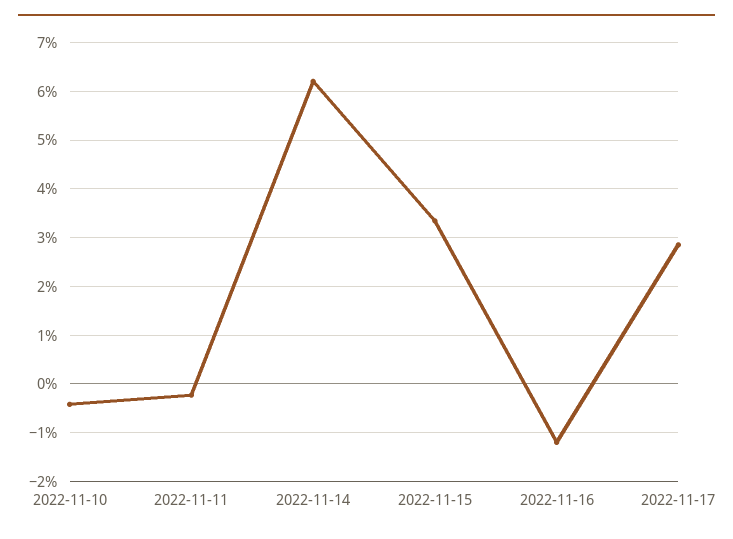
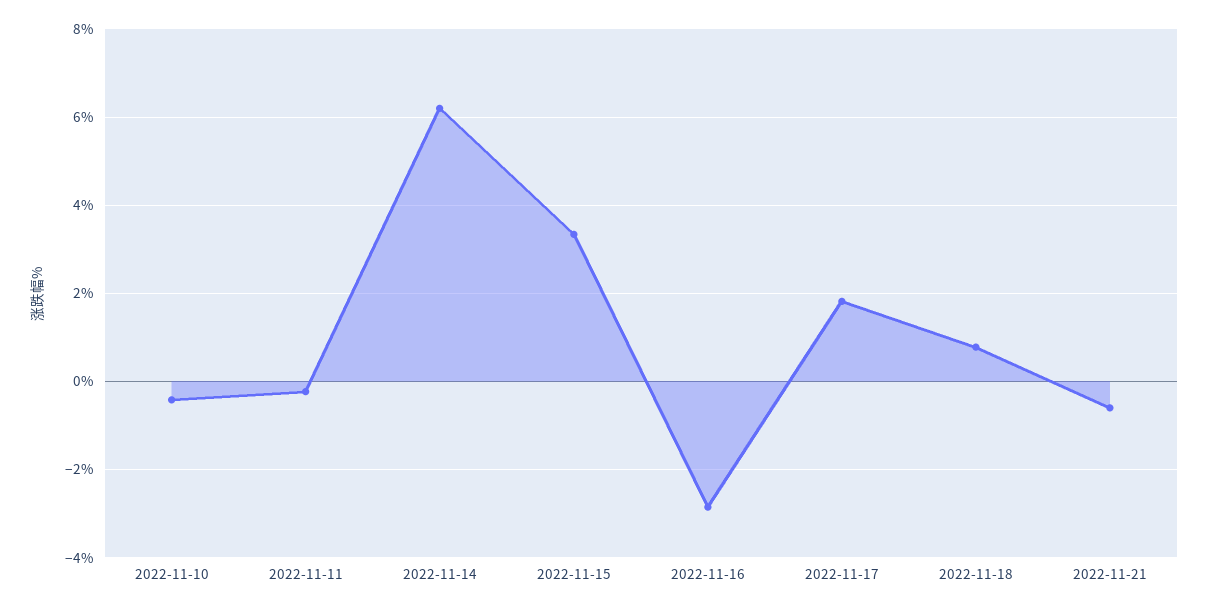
2022-11-16: -1.2 -> -2.8
2022-11-17: 2.8 -> 1.8
2022-11-18: none -> 0.8
2022-11-21: none -> -0.6

